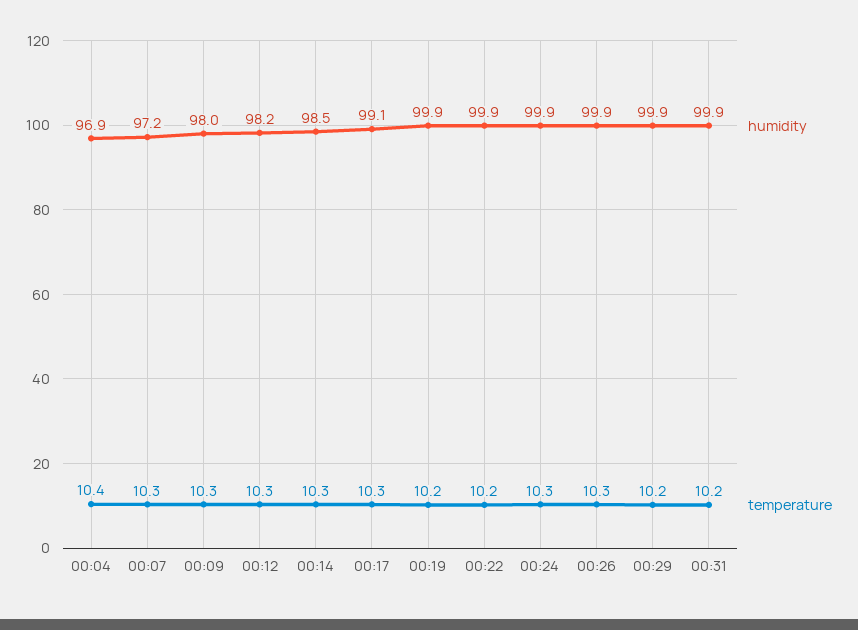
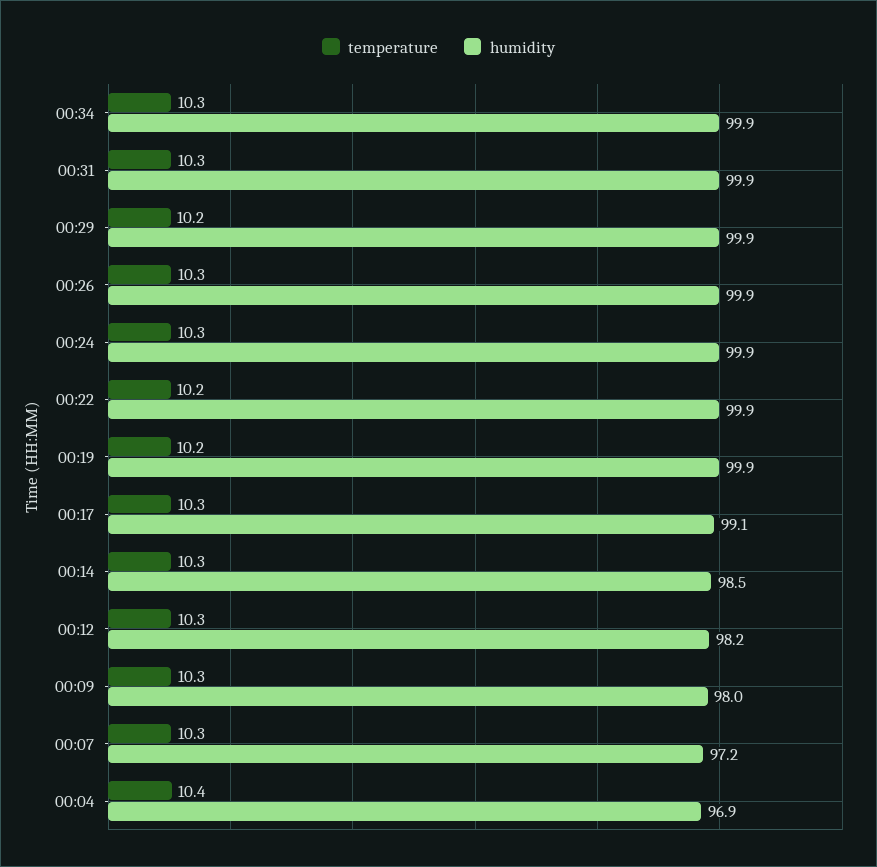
temperature, 00:31: 10.2 -> 10.3
temperature, 00:34: none -> 10.3
humidity, 00:34: none -> 99.9

